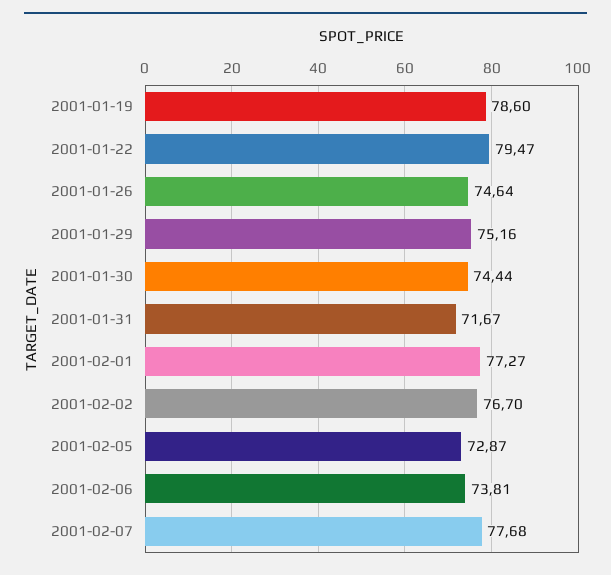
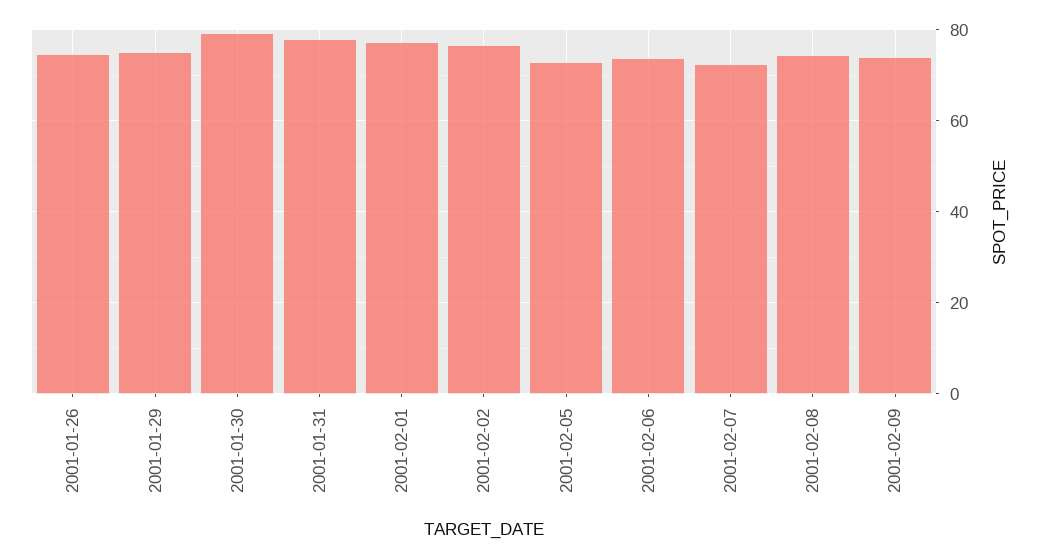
2001-01-19: 78.6 -> none
2001-01-22: 79.47 -> none
2001-01-30: 74.44 -> 80
2001-01-31: 71.67 -> 78
2001-02-07: 77.68 -> 72
2001-02-08: none -> 74
2001-02-09: none -> 74

